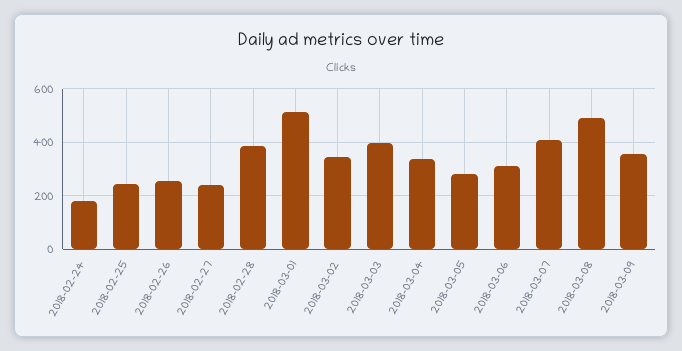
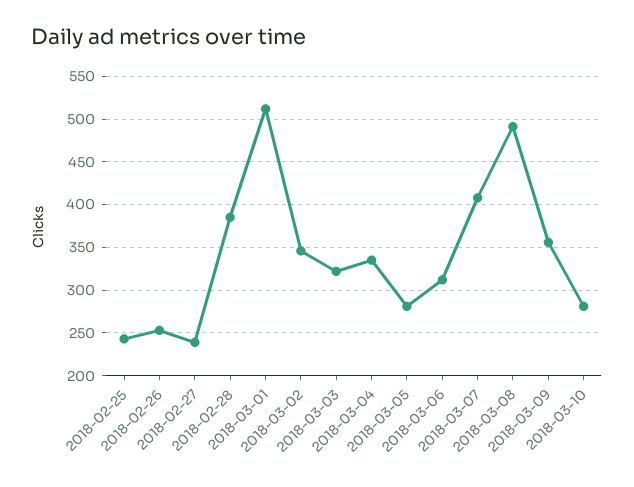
2018-02-24: 175 -> none
2018-03-03: 400 -> 320
2018-03-10: none -> 280

